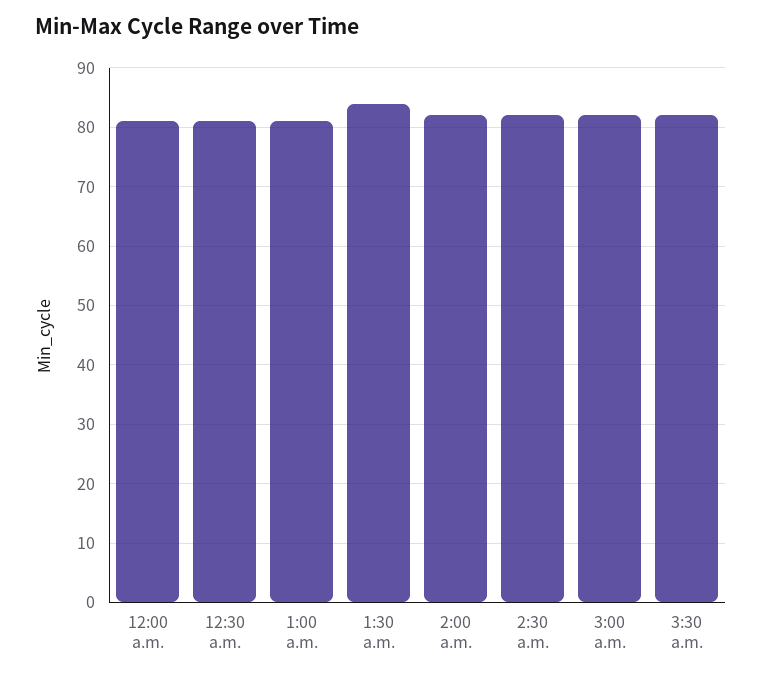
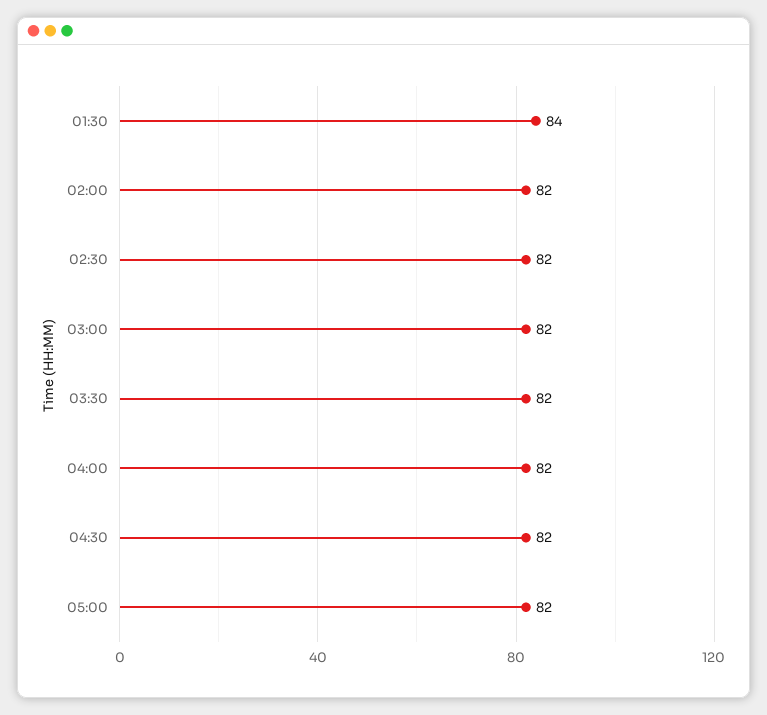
12:00 a.m.: 80 -> none
12:30 a.m.: 80 -> none
1:00 a.m.: 80 -> none
04:00: none -> 82
04:30: none -> 82
05:00: none -> 82

